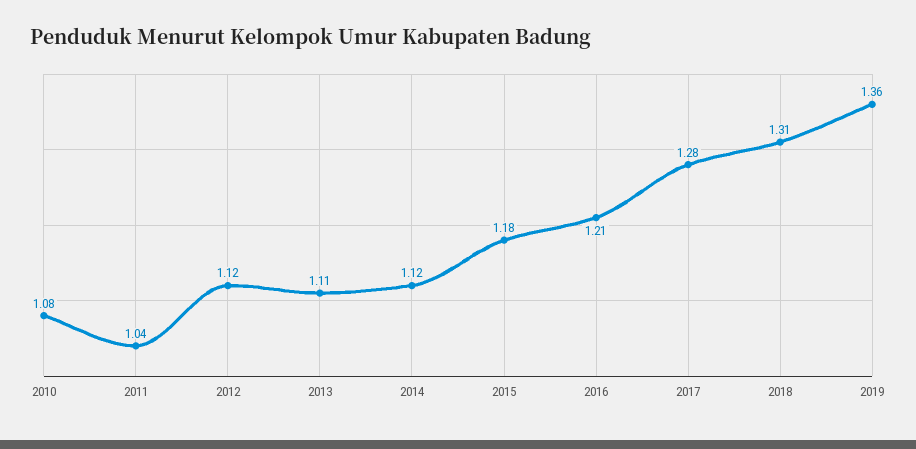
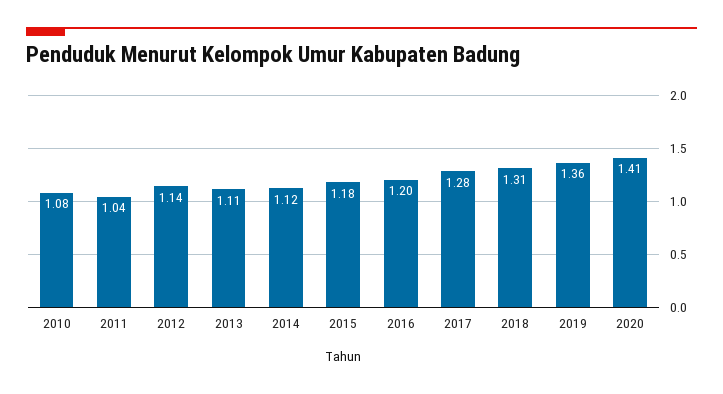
2012: 1.12 -> 1.14
2016: 1.21 -> 1.2
2020: none -> 1.41

